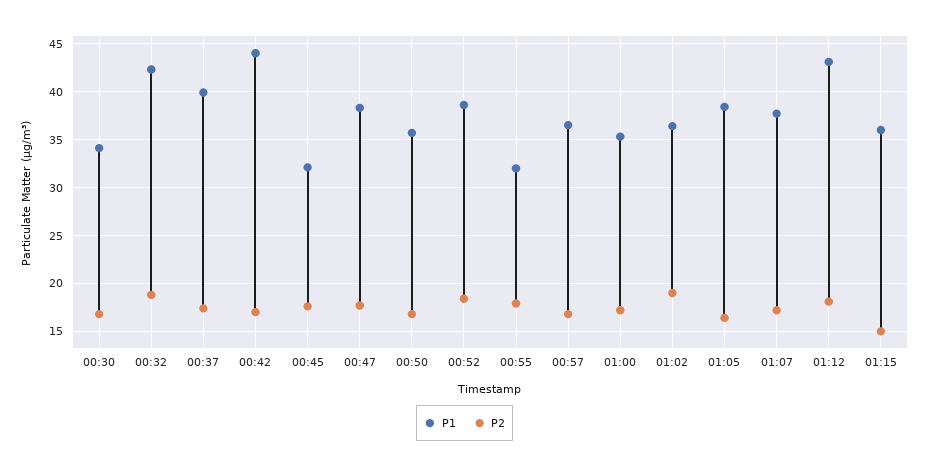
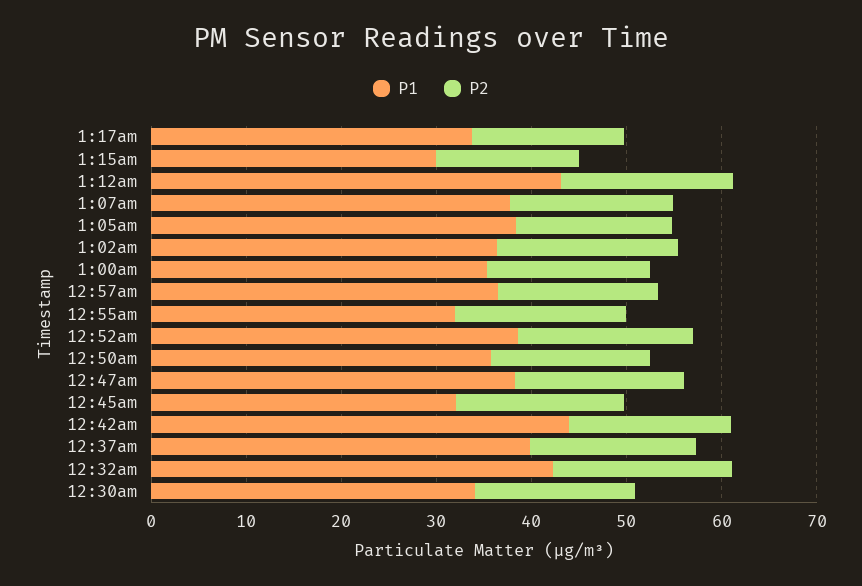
P1, 01:15: 36 -> 30
P1, 1:17am: none -> 34
P2, 1:17am: none -> 16

